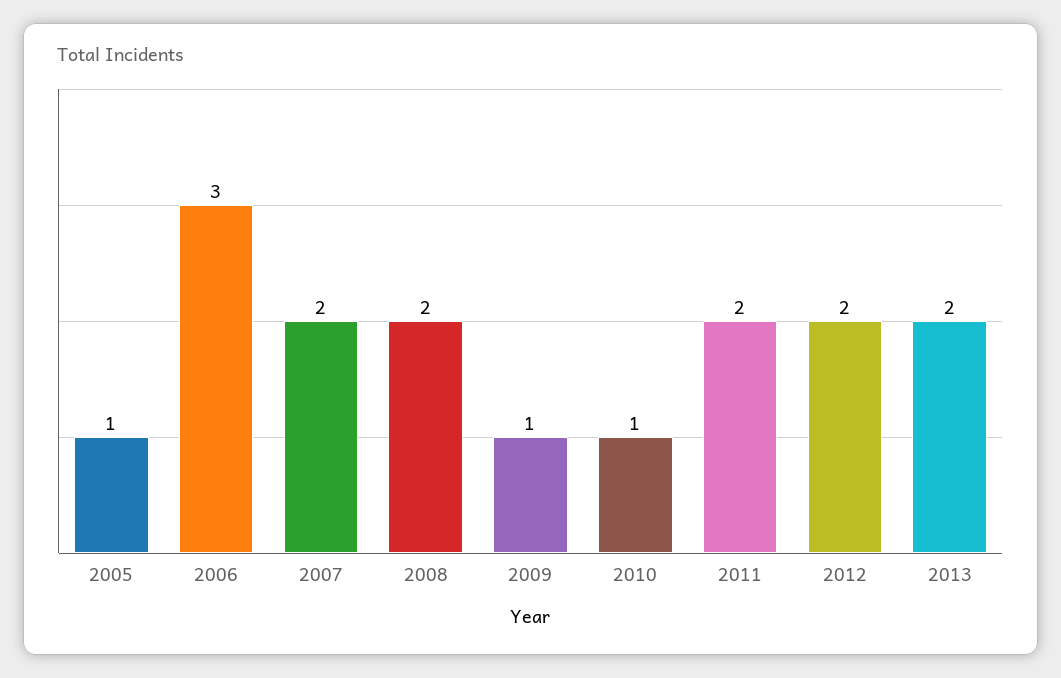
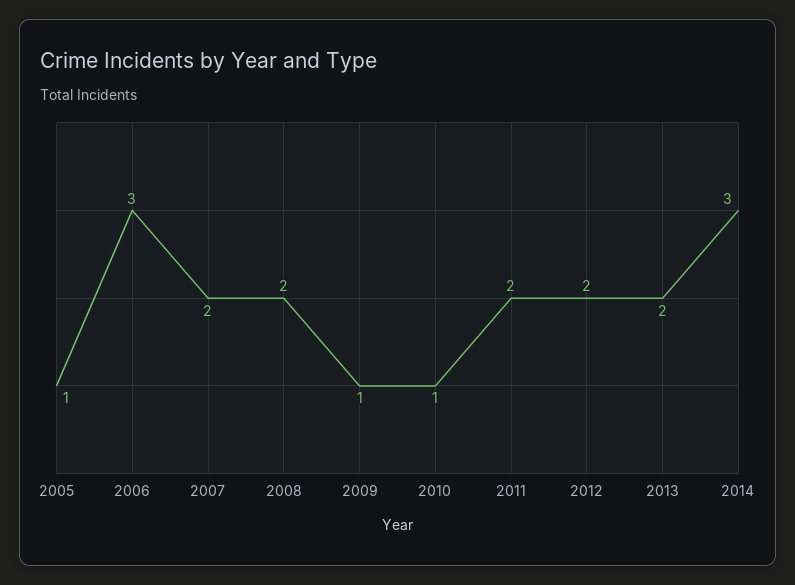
2014: none -> 3

